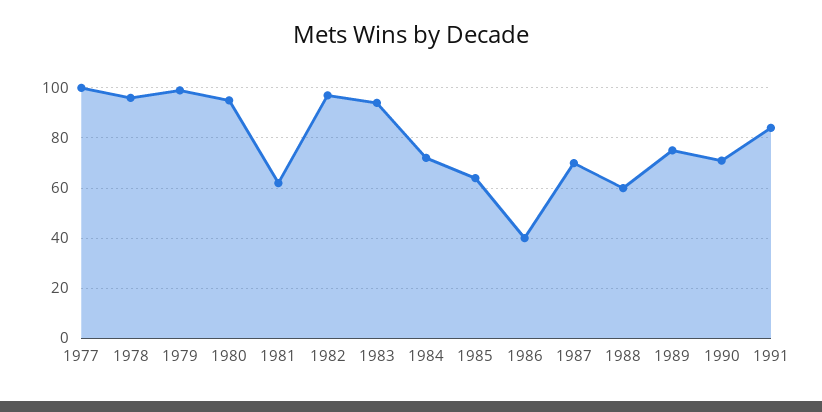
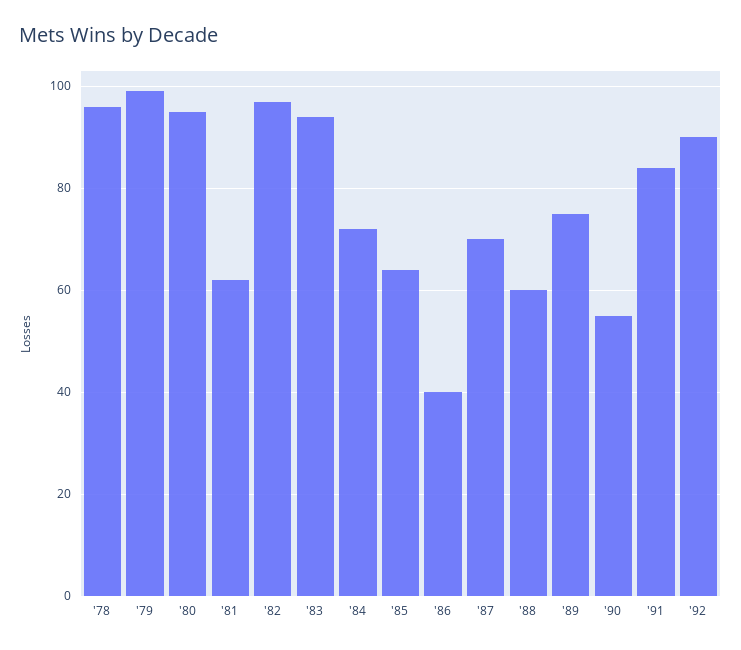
1977: 100 -> none
1990: 70 -> 55
'92: none -> 90

